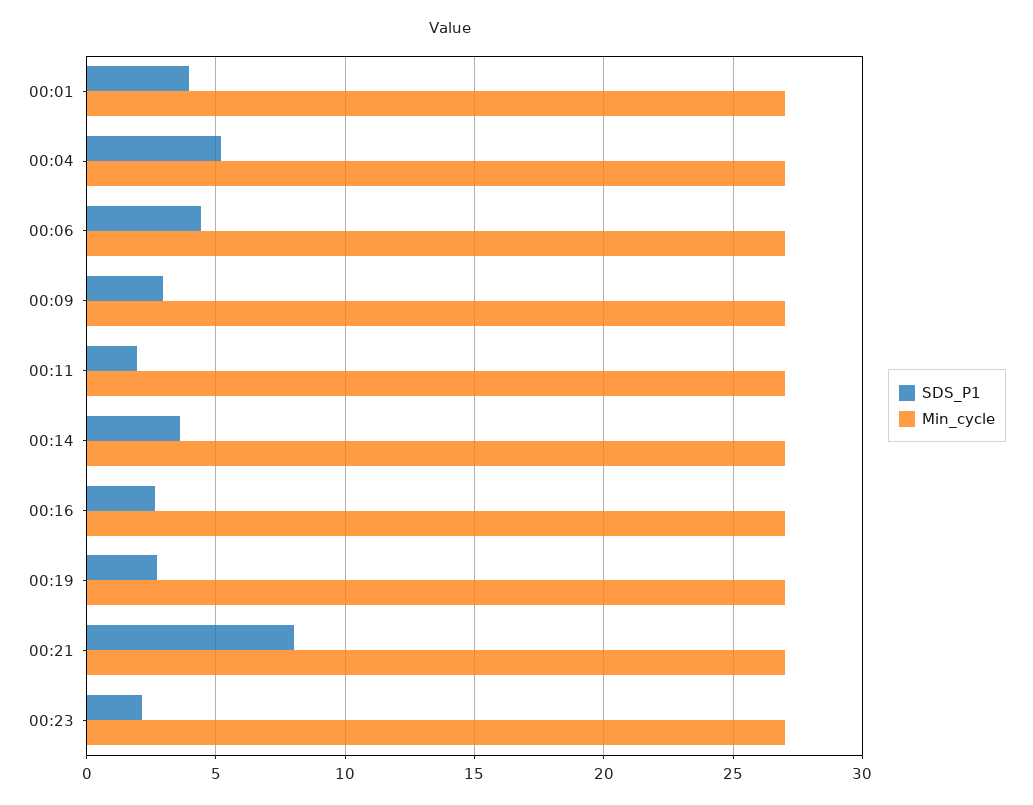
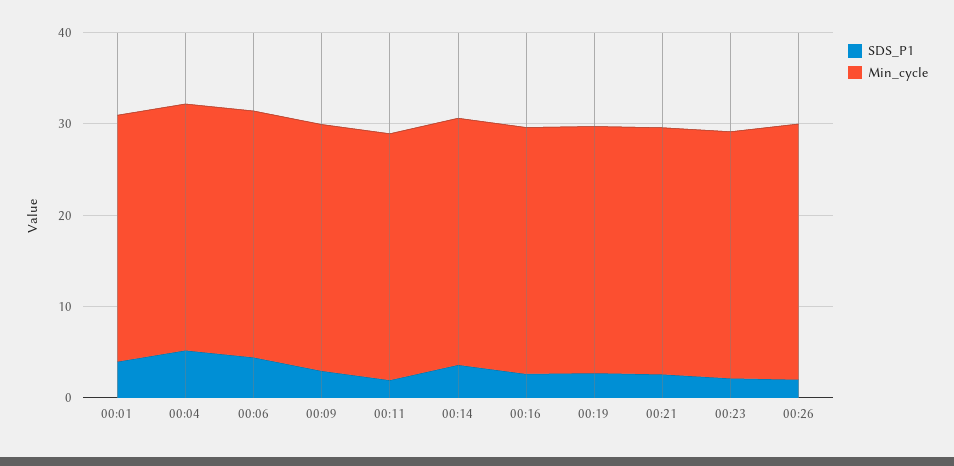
SDS_P1, 00:21: 8 -> 2
SDS_P1, 00:26: none -> 2
Min_cycle, 00:26: none -> 28

